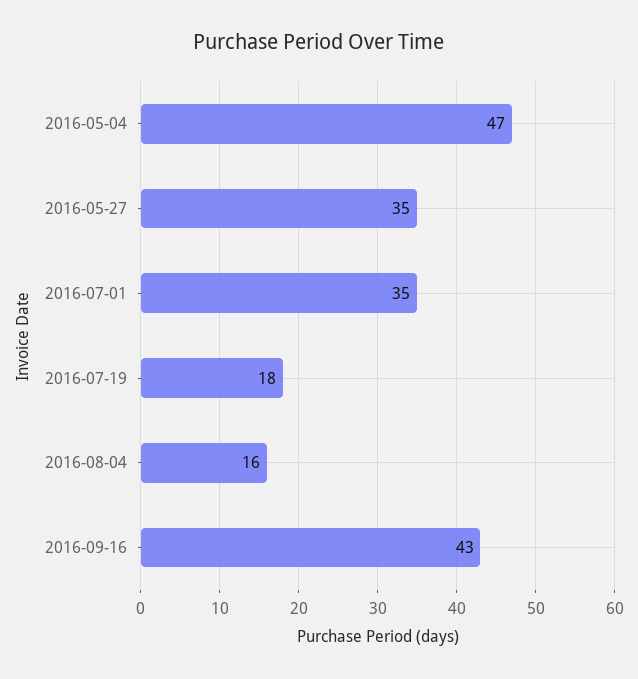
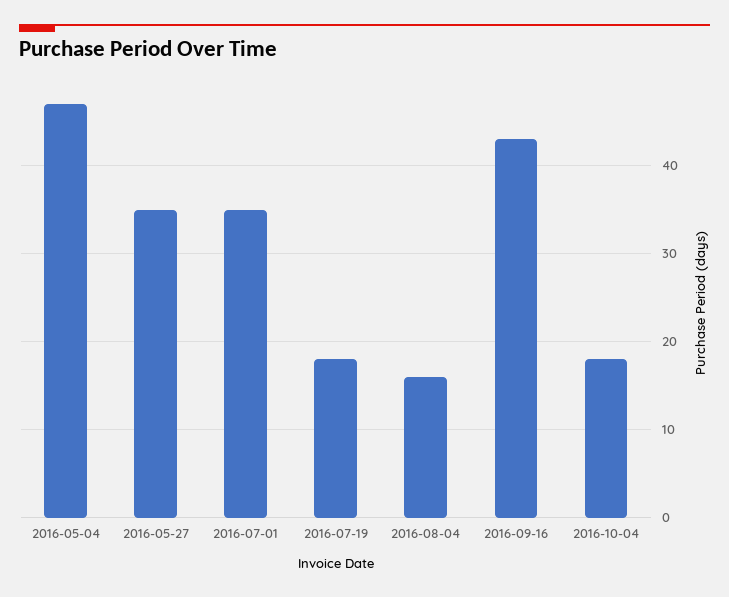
2016-10-04: none -> 18

